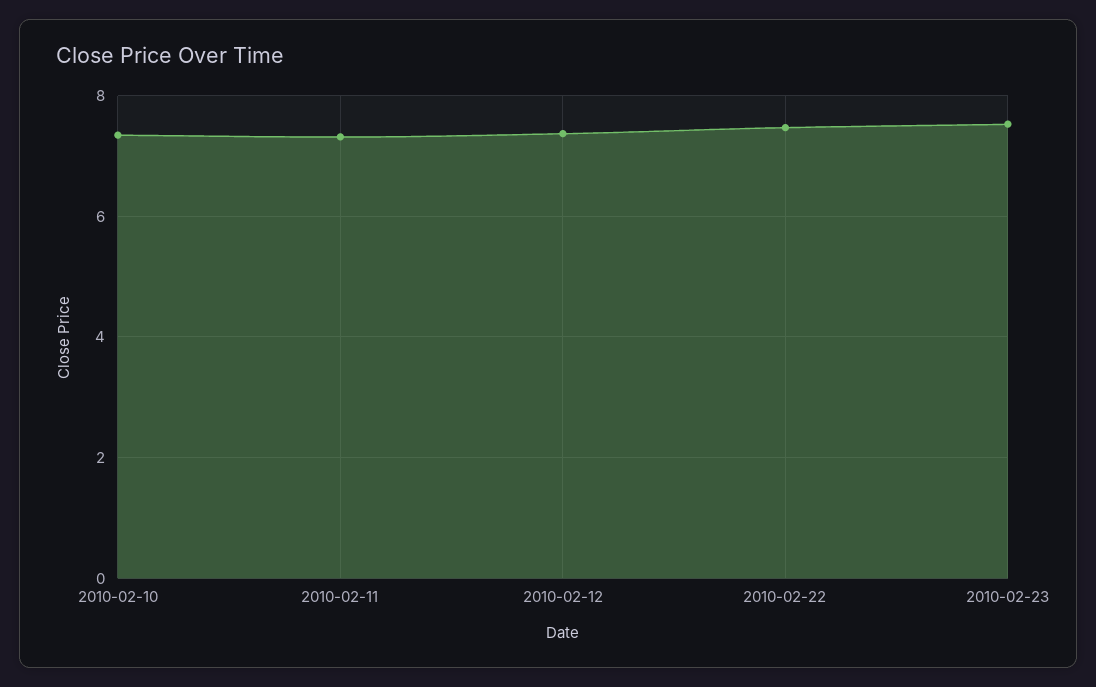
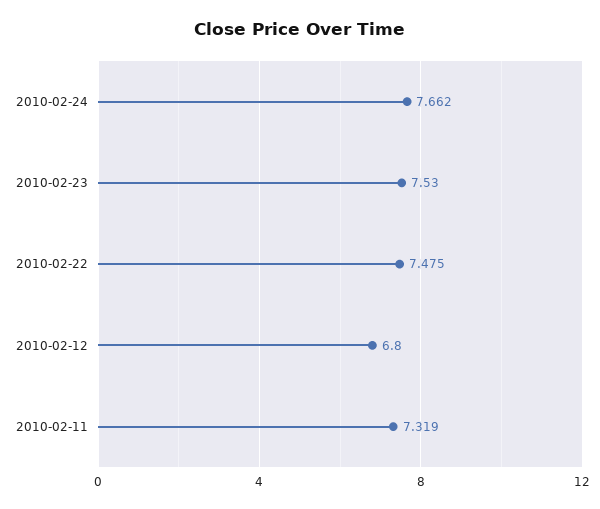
2010-02-10: 7.4 -> none
2010-02-12: 7.4 -> 6.8
2010-02-24: none -> 7.662

